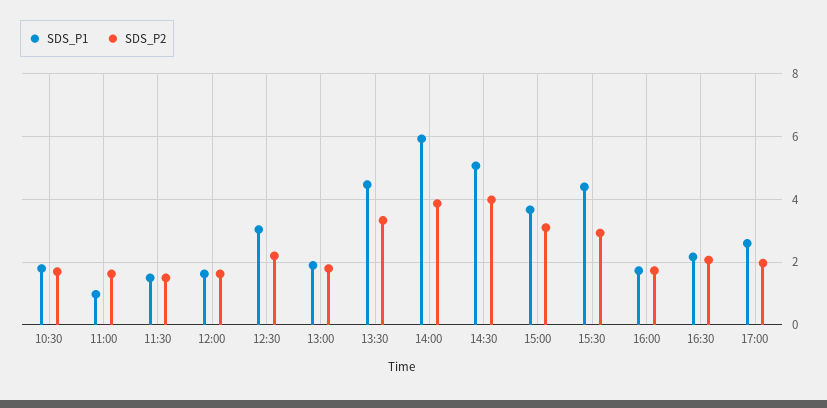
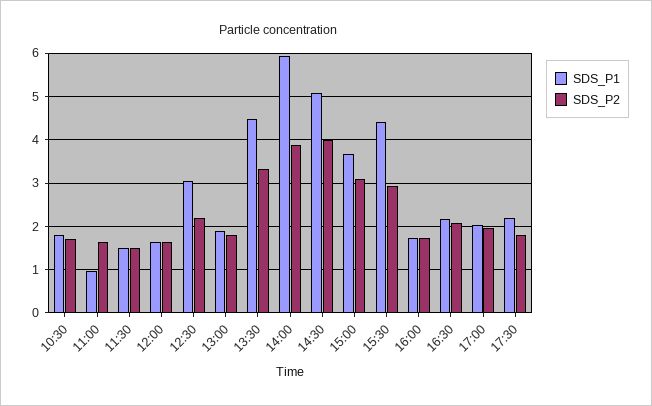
SDS_P1, 17:00: 2.6 -> 2
SDS_P1, 17:30: none -> 2.2
SDS_P2, 17:30: none -> 1.8

